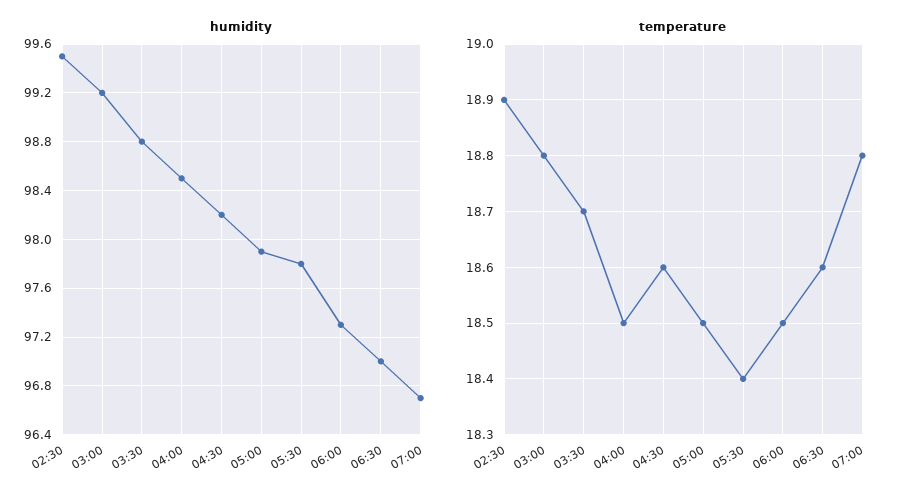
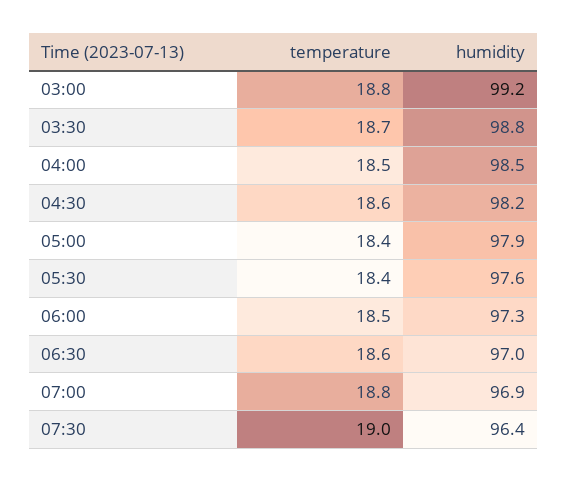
humidity, 02:30: 99.5 -> none
humidity, 05:30: 97.8 -> 97.6
humidity, 07:00: 96.7 -> 96.9
temperature, 02:30: 18.9 -> none
temperature, 05:00: 18.5 -> 18.4
temperature, 07:30: none -> 19
humidity, 07:30: none -> 96.4

